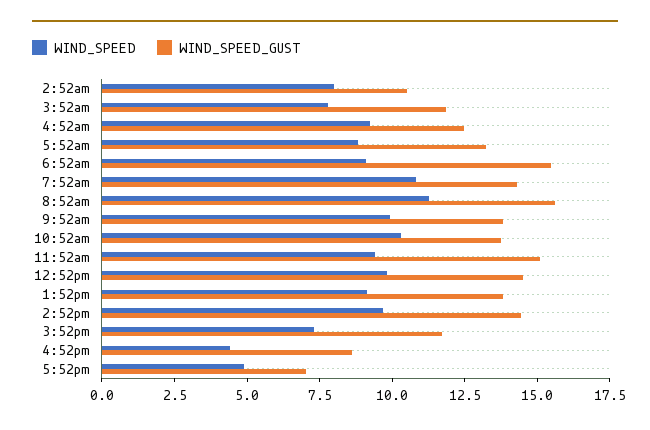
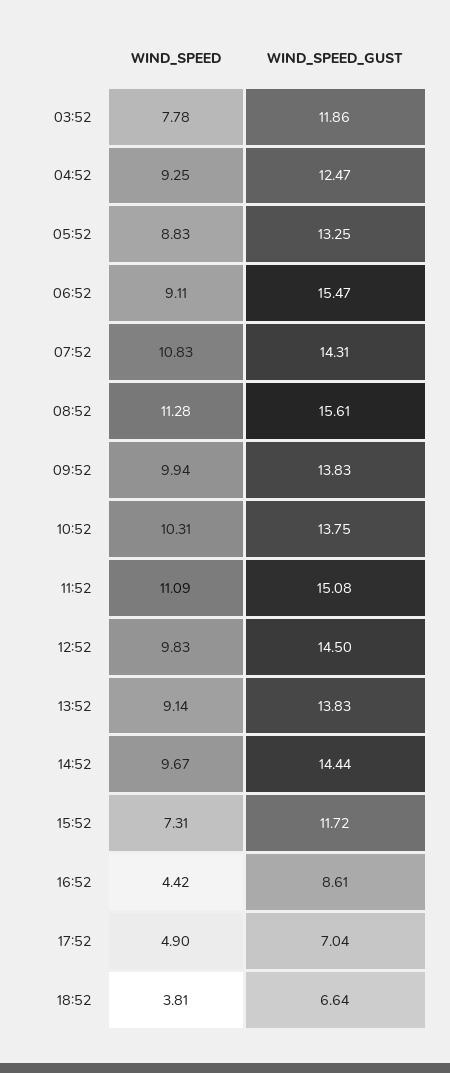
WIND_SPEED, 2:52am: 8 -> none
WIND_SPEED_GUST, 2:52am: 10.5 -> none
WIND_SPEED, 11:52am: 9.5 -> 11.09
WIND_SPEED, 18:52: none -> 3.81
WIND_SPEED_GUST, 18:52: none -> 6.64

